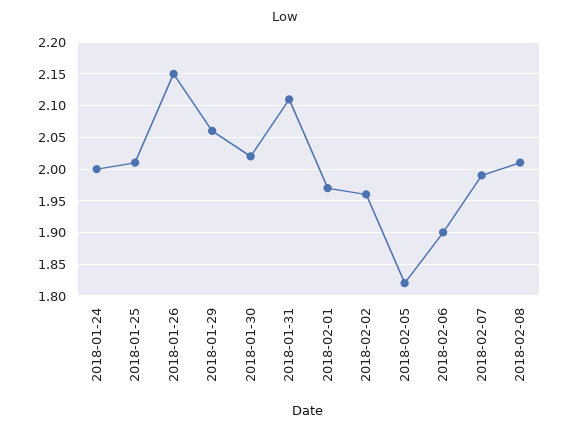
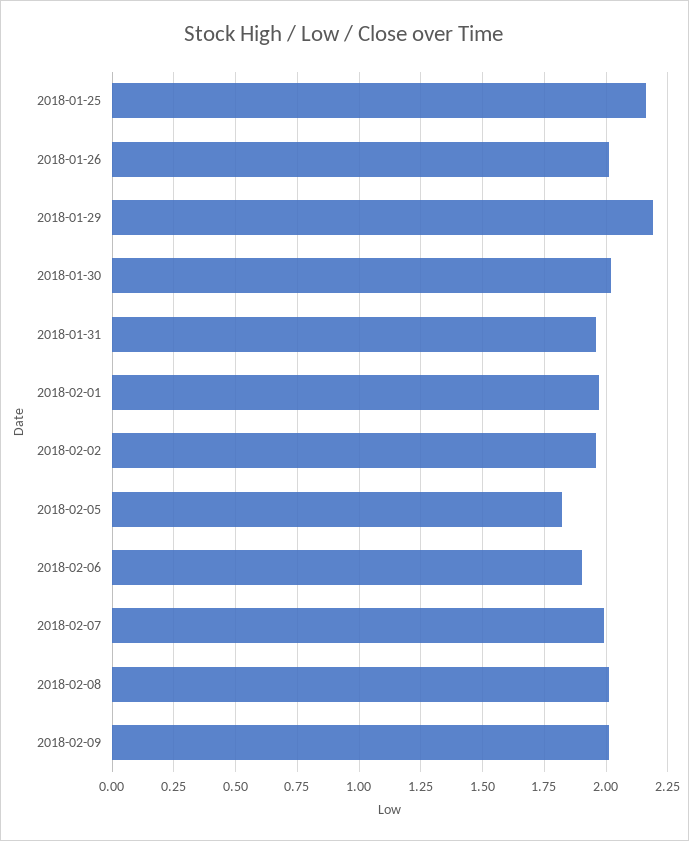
2018-01-24: 2 -> none
2018-01-25: 2.01 -> 2.15
2018-01-26: 2.15 -> 2
2018-01-29: 2.06 -> 2.2
2018-01-31: 2.11 -> 1.95
2018-02-09: none -> 2

